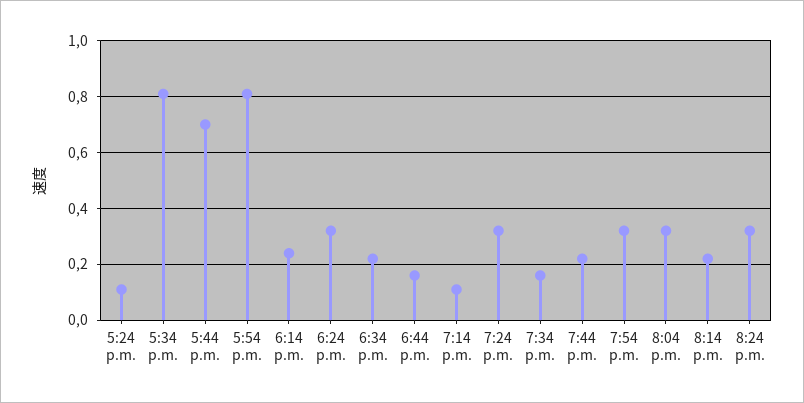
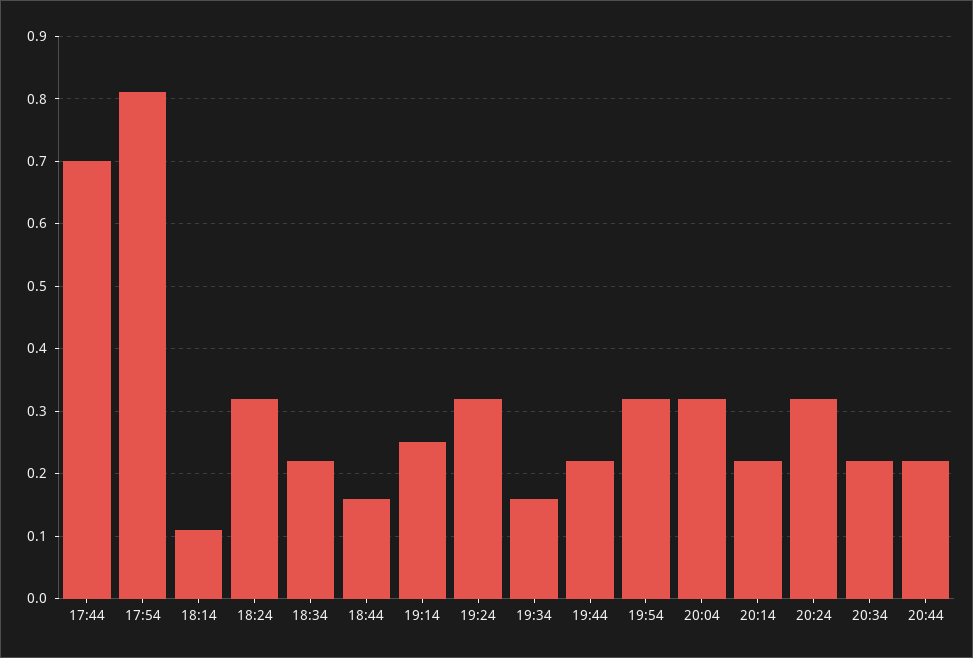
5:24 p.m.: 0.1 -> none
5:34 p.m.: 0.8 -> none
6:14 p.m.: 0.25 -> 0.11
7:14 p.m.: 0.1 -> 0.25
20:34: none -> 0.22
20:44: none -> 0.22

